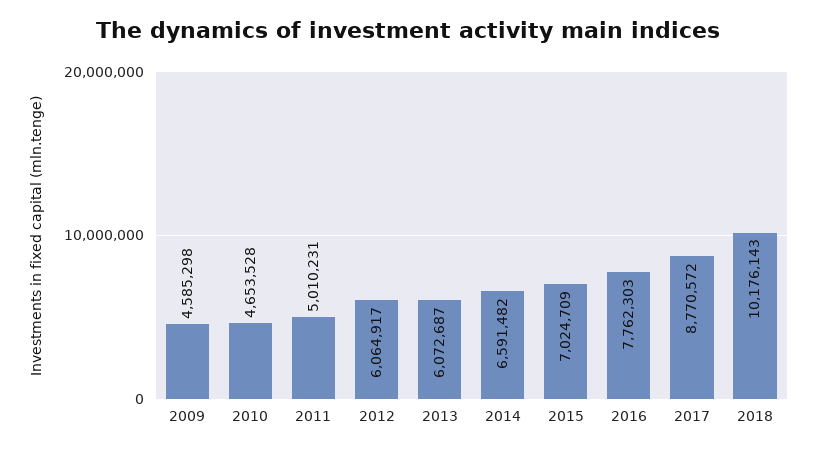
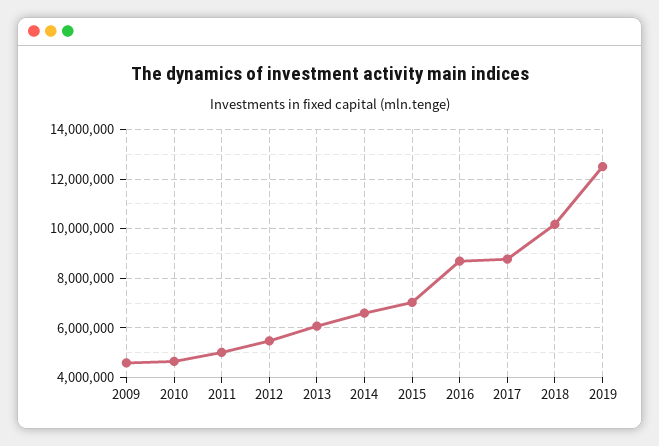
2012: 6064917 -> 5500000
2016: 7762303 -> 8750000
2019: none -> 12500000

